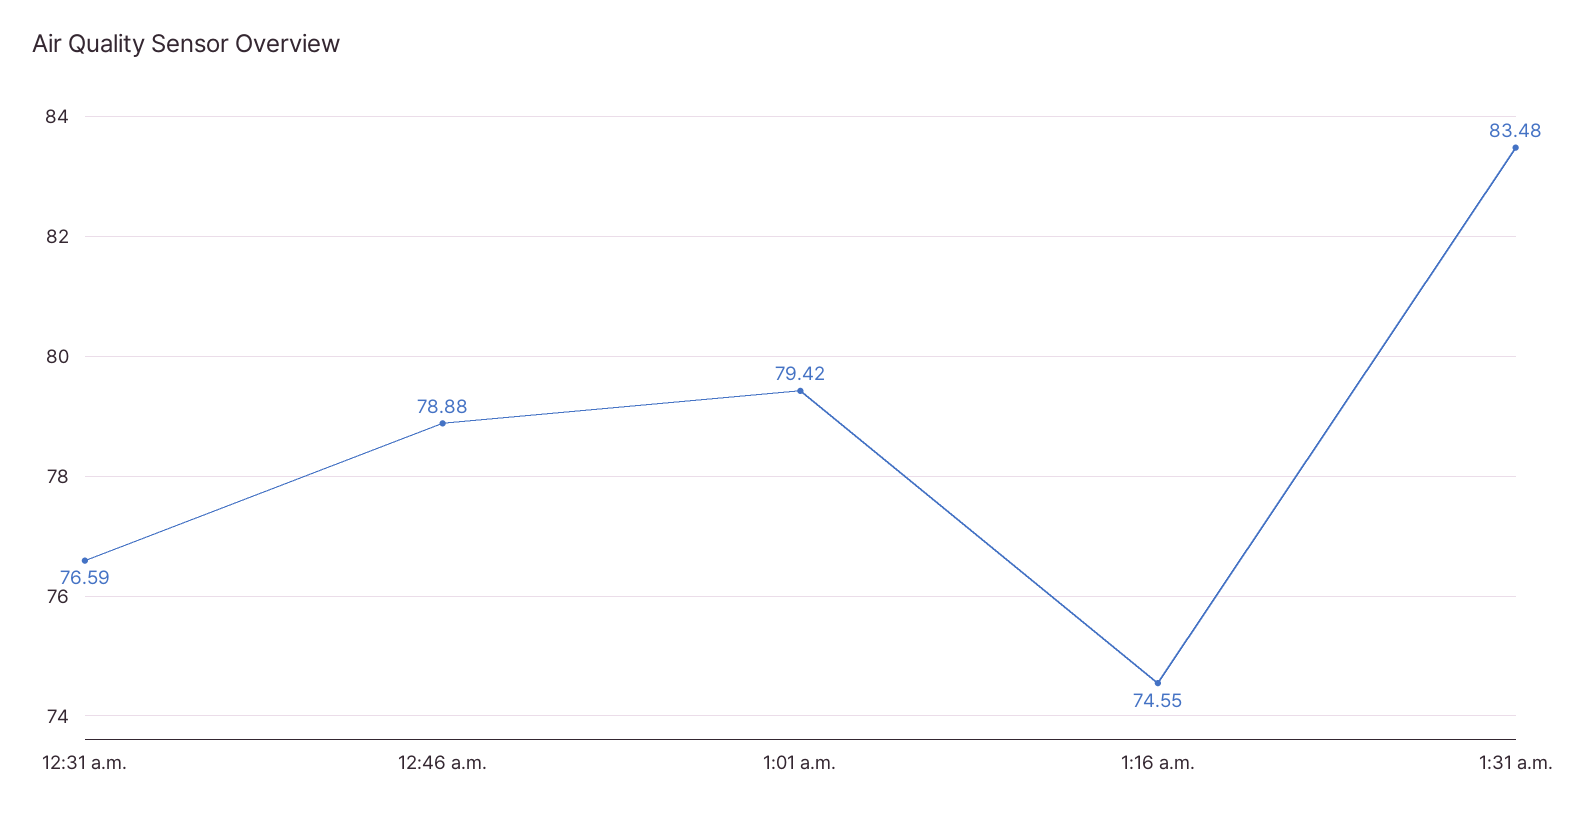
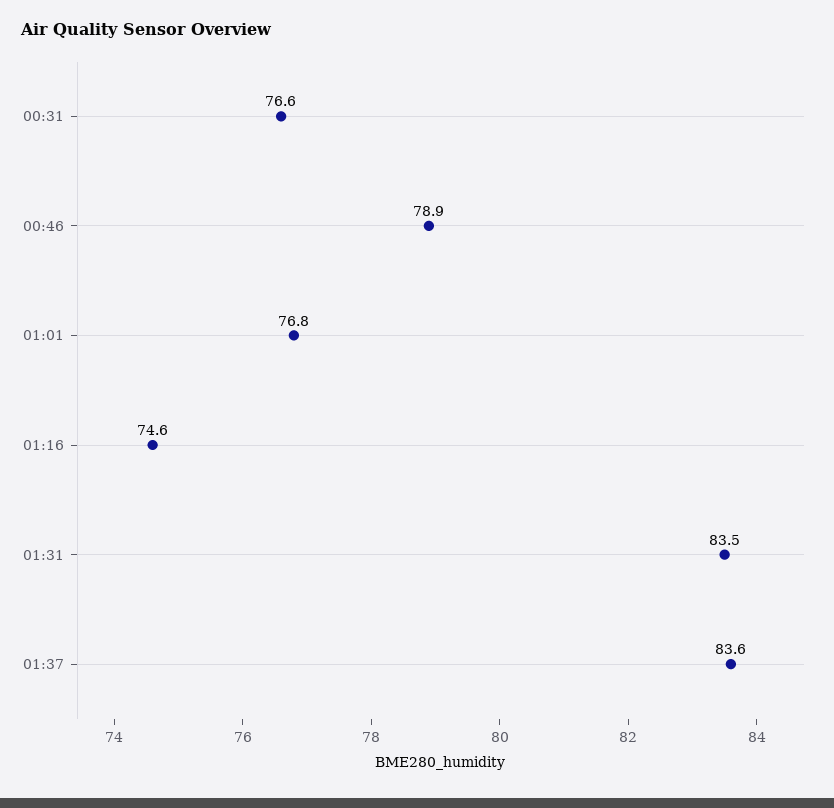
1:01 a.m.: 79.42 -> 76.8
01:37: none -> 83.6

